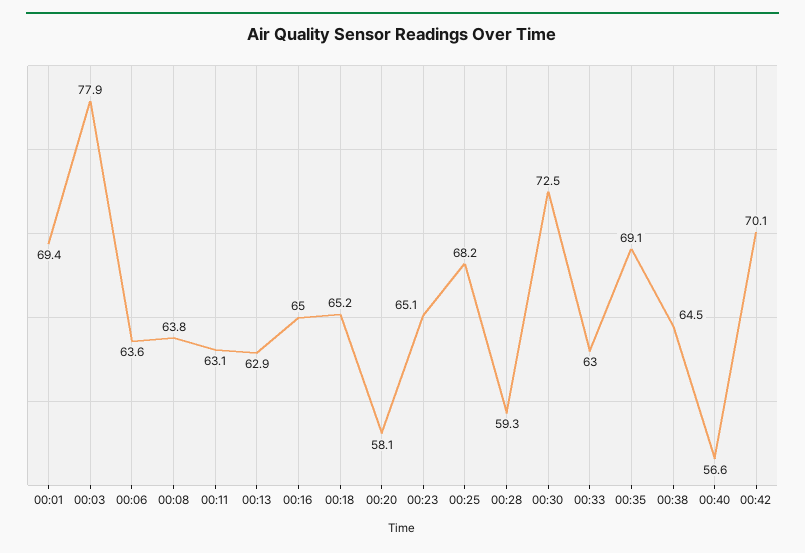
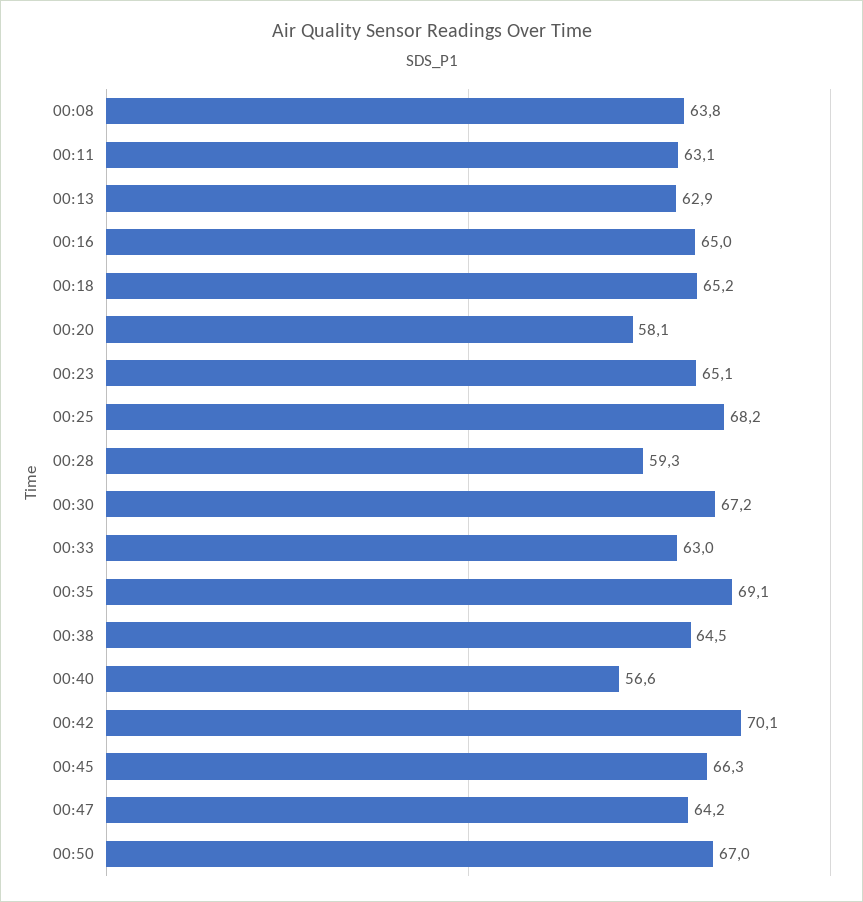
00:01: 69.4 -> none
00:03: 77.9 -> none
00:06: 63.6 -> none
00:30: 72.5 -> 67.2
00:45: none -> 66.3
00:47: none -> 64.2
00:50: none -> 67

